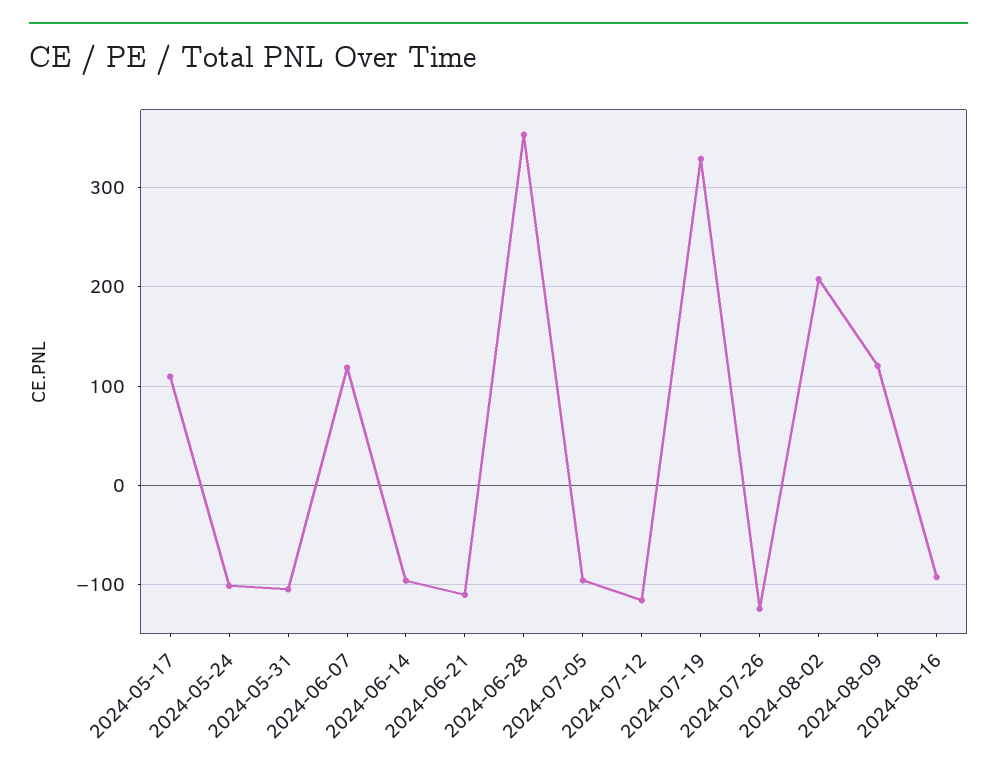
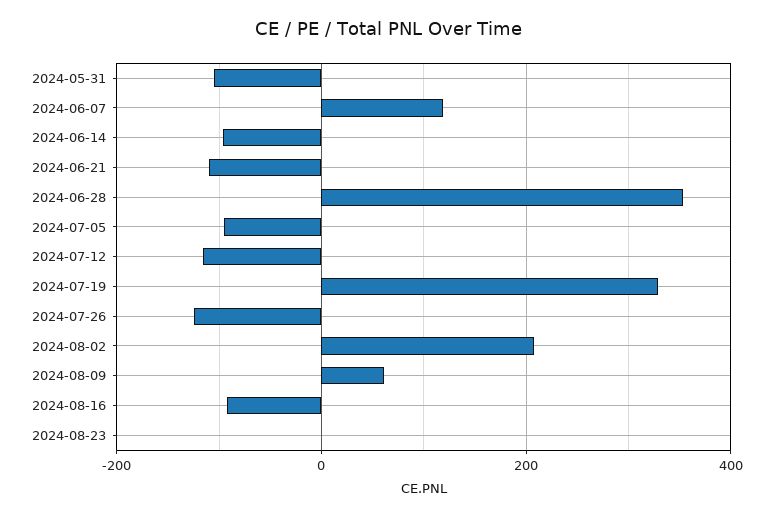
2024-05-17: 110 -> none
2024-05-24: -100 -> none
2024-08-09: 120 -> 60
2024-08-23: none -> 0

